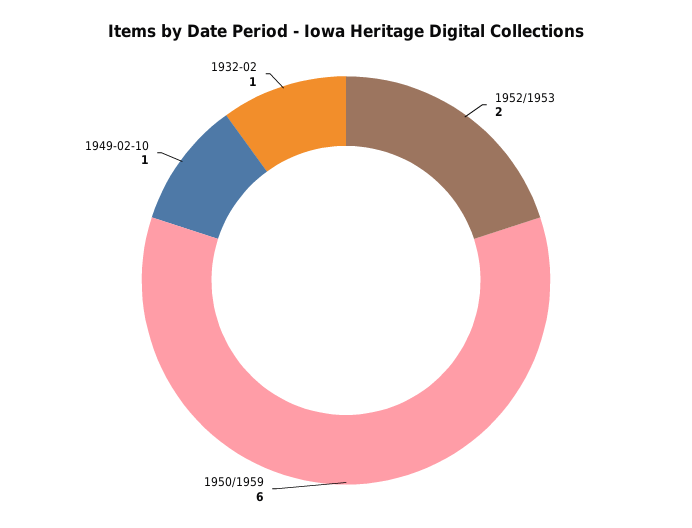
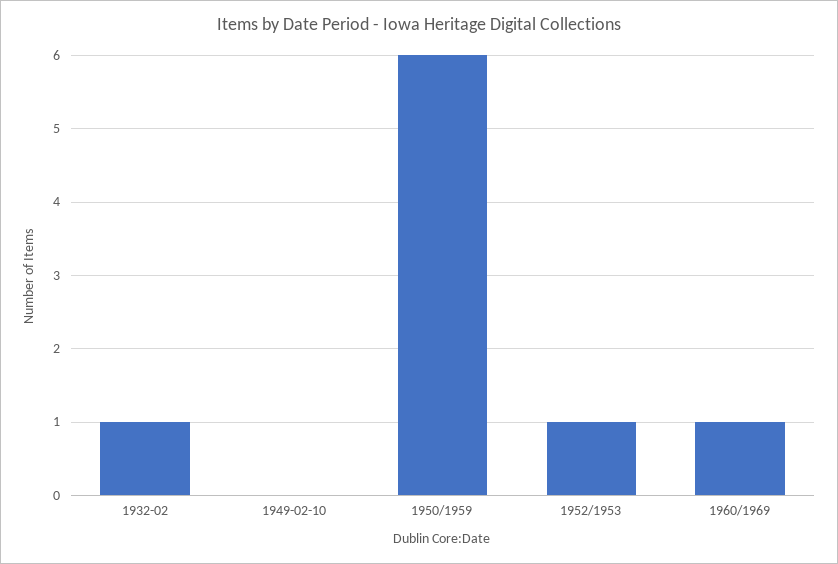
1952/1953: 2 -> 1
1949-02-10: 1 -> 0
1960/1969: none -> 1

